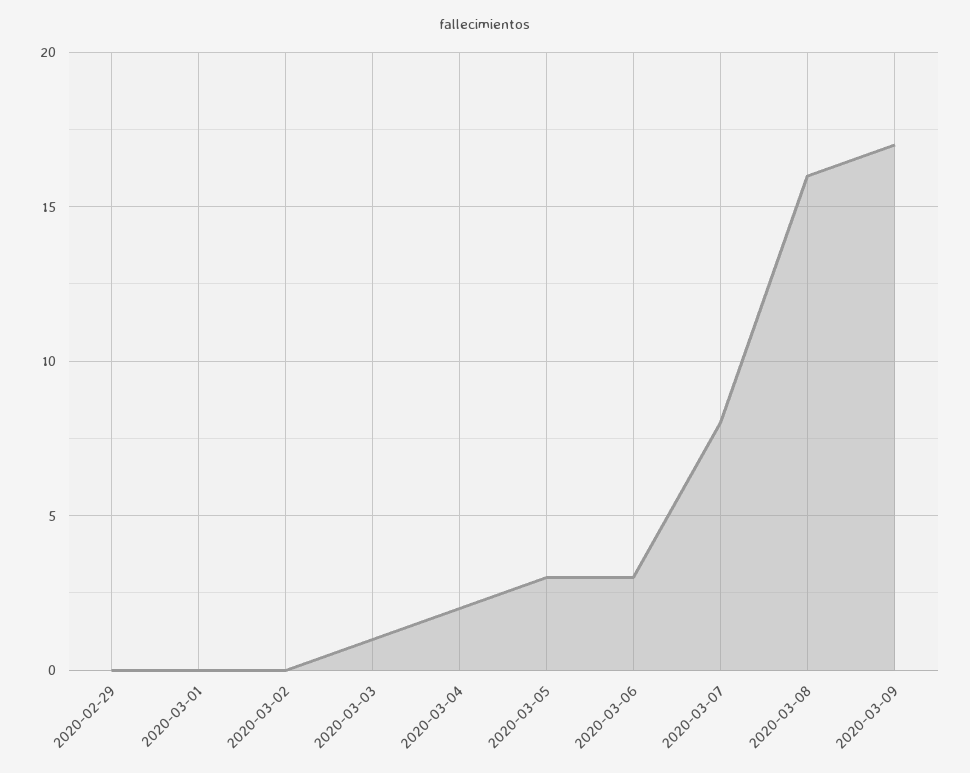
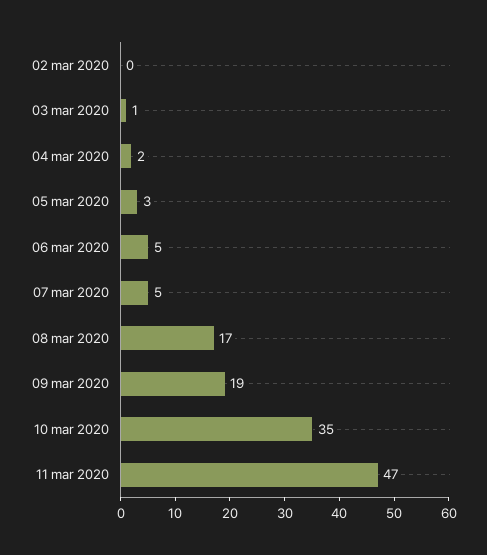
2020-02-29: 0 -> none
2020-03-01: 0 -> none
2020-03-06: 3 -> 5
2020-03-07: 8 -> 5
2020-03-08: 16 -> 17
2020-03-09: 17 -> 19
10 mar 2020: none -> 35
11 mar 2020: none -> 47

